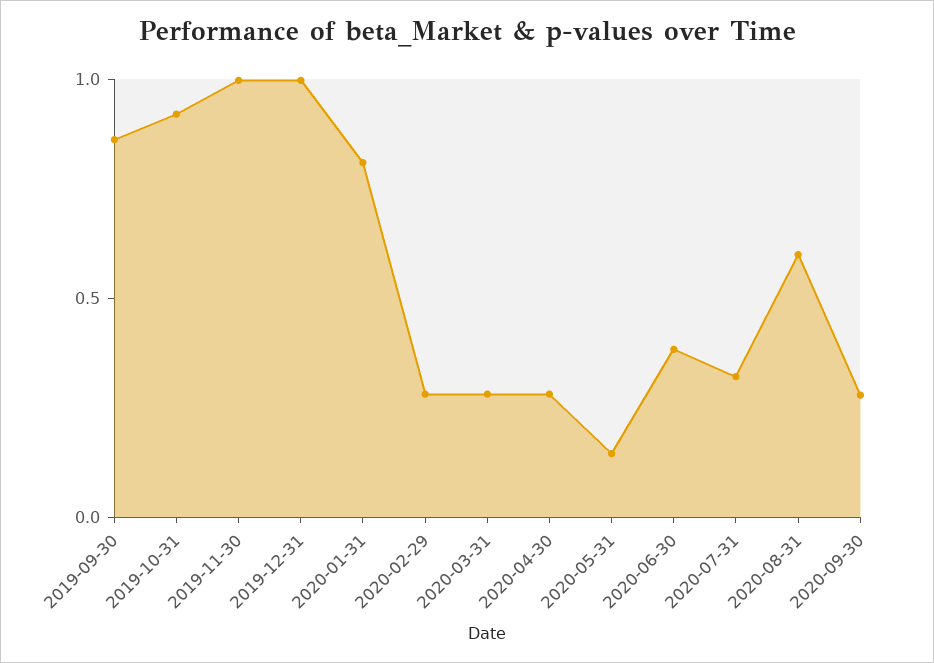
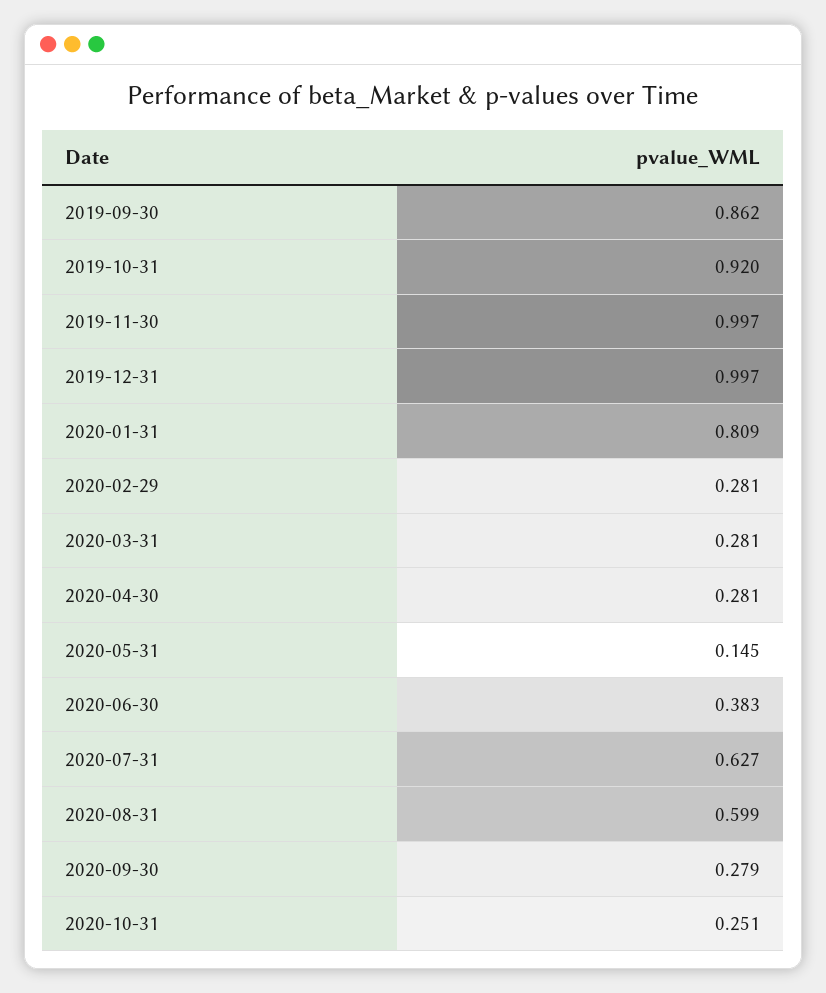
2020-07-31: 0.3 -> 0.627
2020-10-31: none -> 0.251

